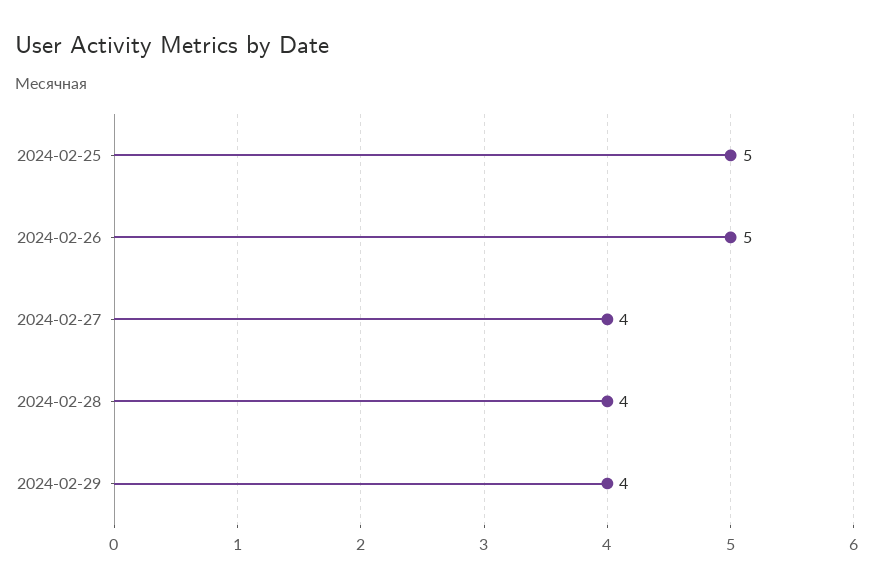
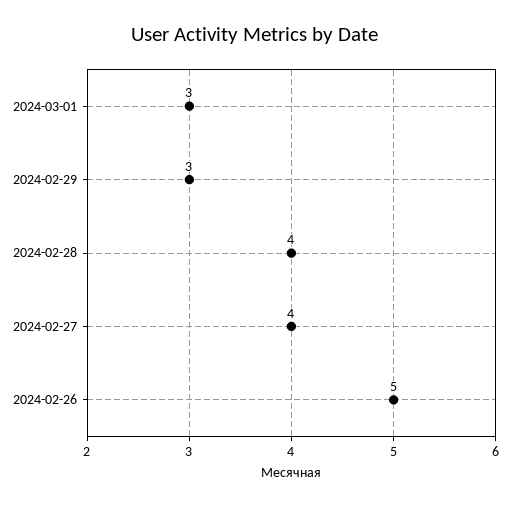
2024-02-25: 5 -> none
2024-02-29: 4 -> 3
2024-03-01: none -> 3

